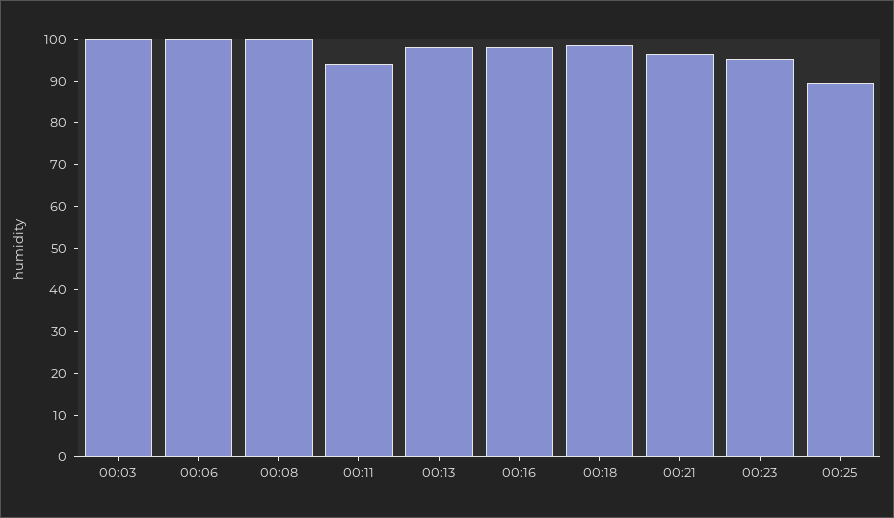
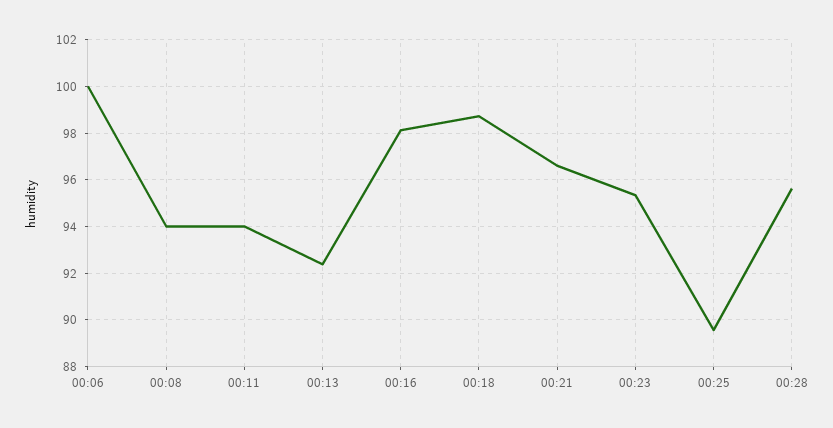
00:03: 100 -> none
00:08: 100 -> 94
00:13: 98 -> 92.5
00:28: none -> 95.5

